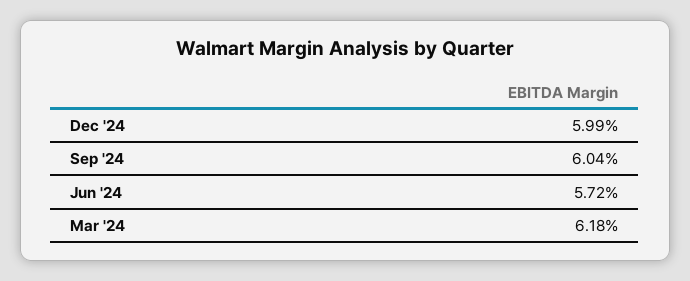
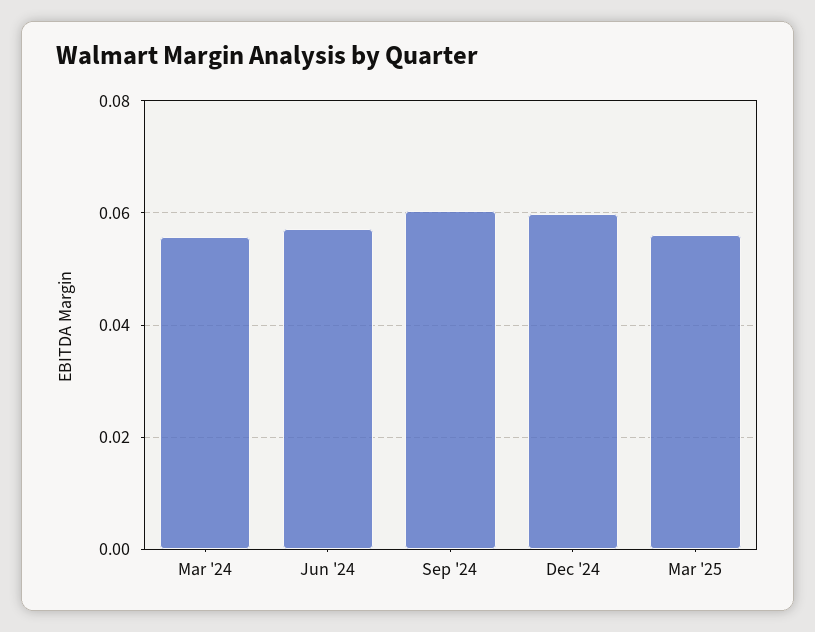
Mar '24: 0.0618 -> 0.056
Mar '25: none -> 0.056

